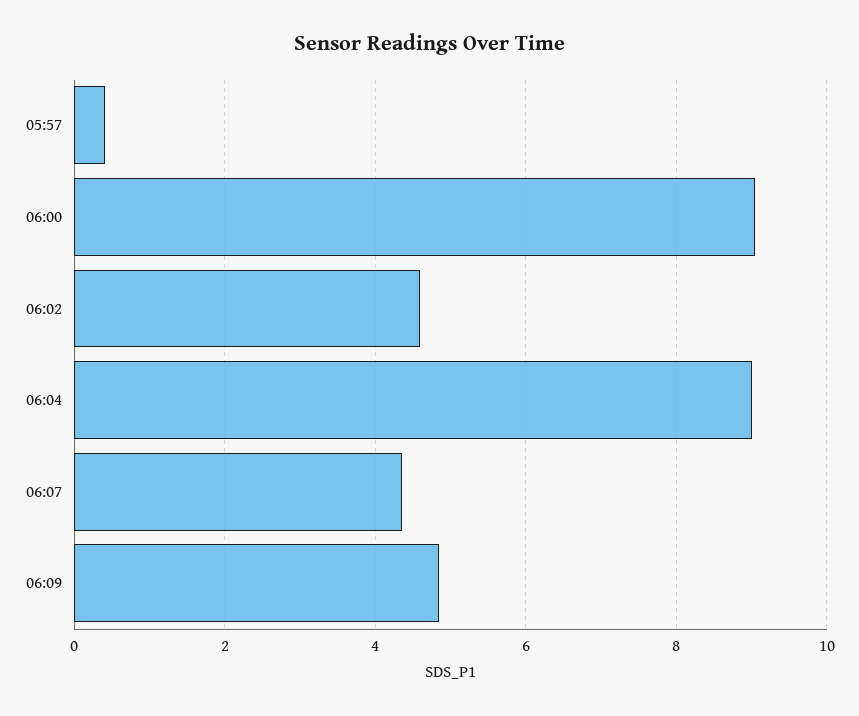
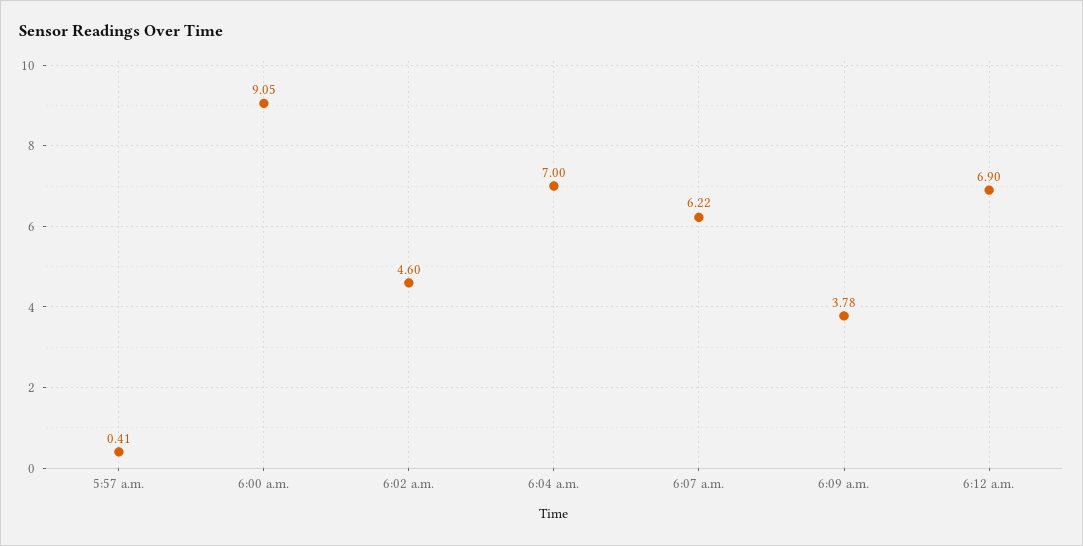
06:04: 9 -> 7
06:07: 4.4 -> 6.22
06:09: 4.8 -> 3.78
6:12 a.m.: none -> 6.9

